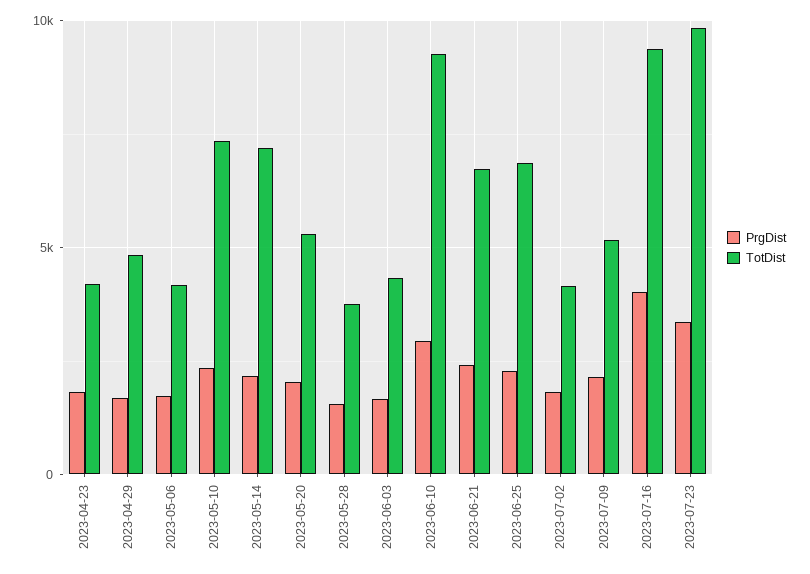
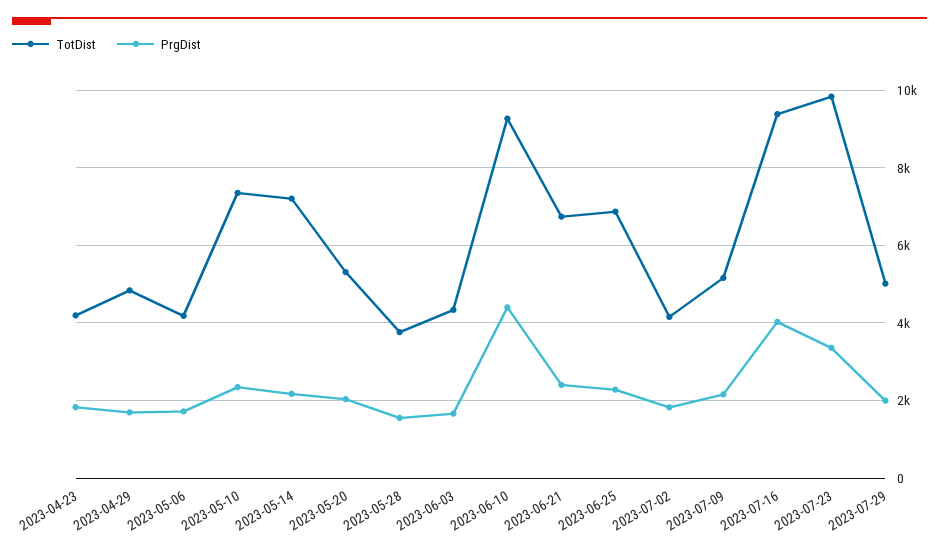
PrgDist, 2023-06-10: 3000 -> 4400
TotDist, 2023-07-29: none -> 5000
PrgDist, 2023-07-29: none -> 2000

